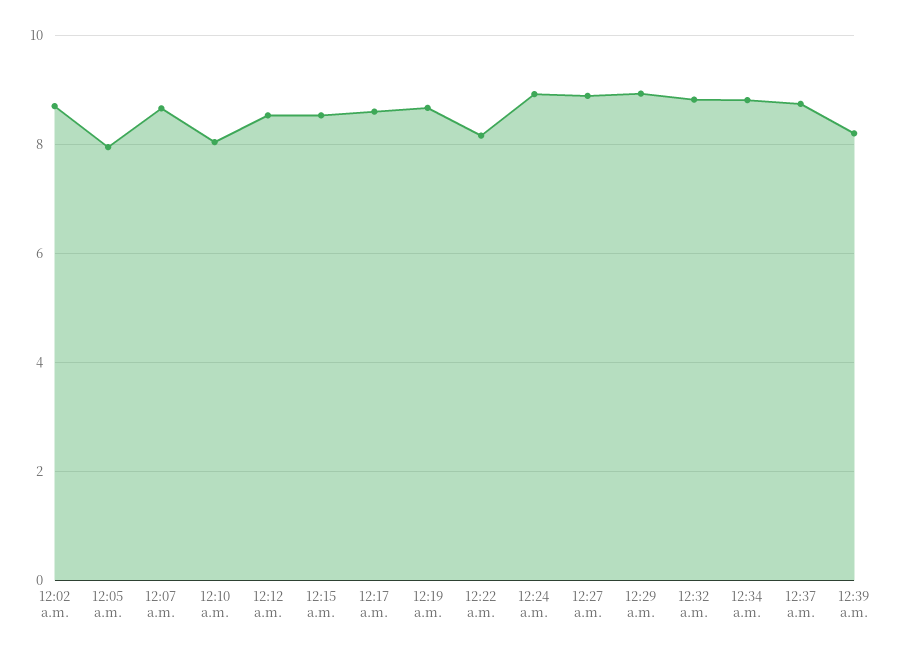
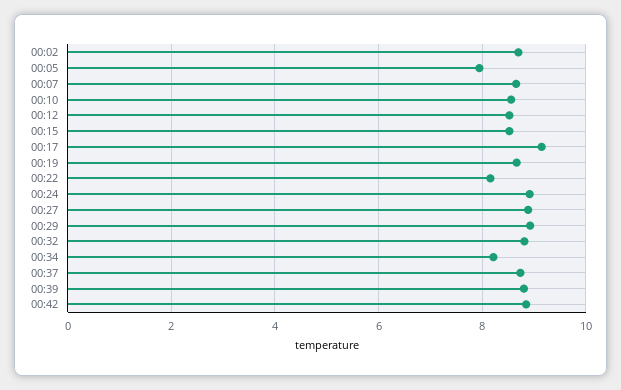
12:10 a.m.: 8 -> 8.6
12:17 a.m.: 8.6 -> 9.2
12:34 a.m.: 8.8 -> 8.2
12:39 a.m.: 8.2 -> 8.8
00:42: none -> 8.8

